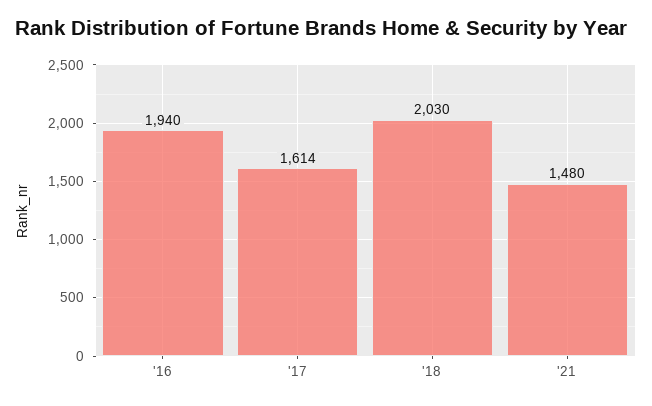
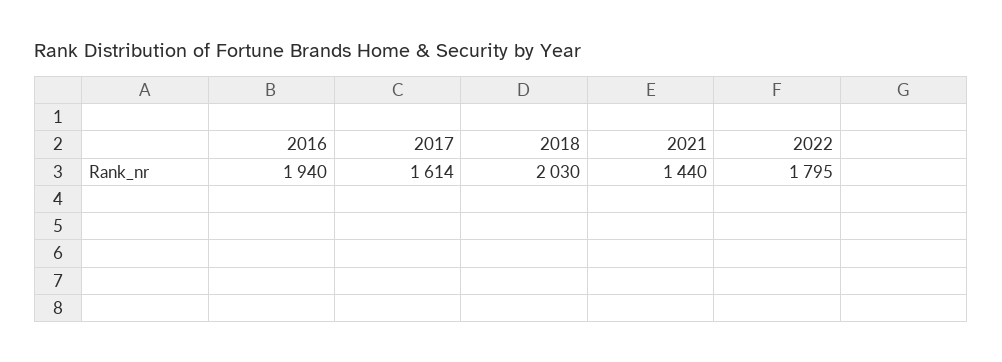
'21: 1480 -> 1440
2022: none -> 1795

